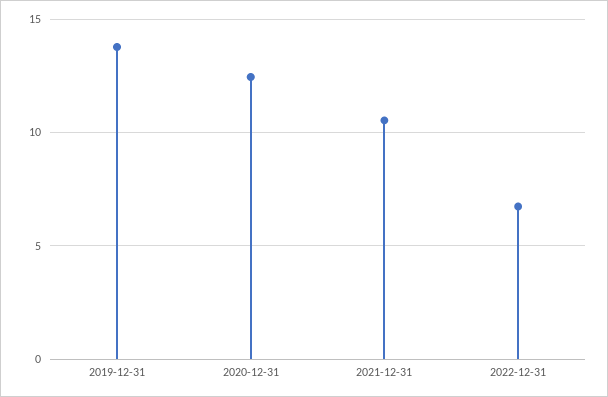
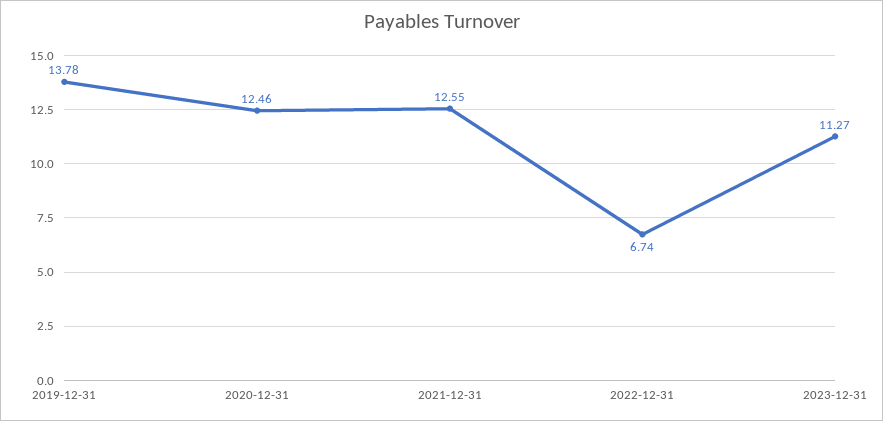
2021-12-31: 10.5 -> 12.55
2023-12-31: none -> 11.27

